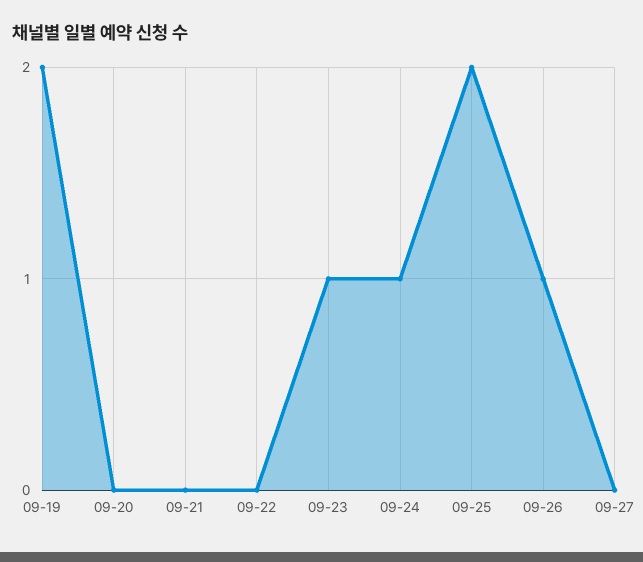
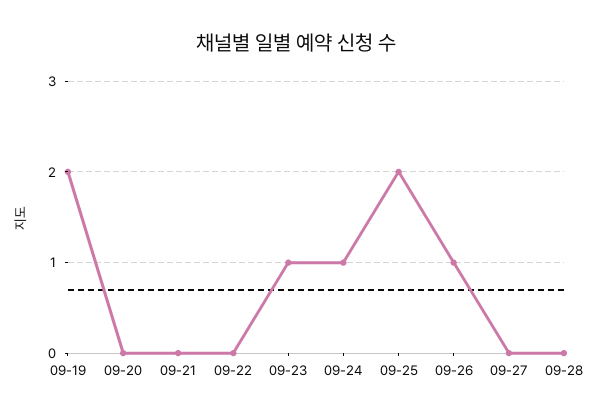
09-28: none -> 0

